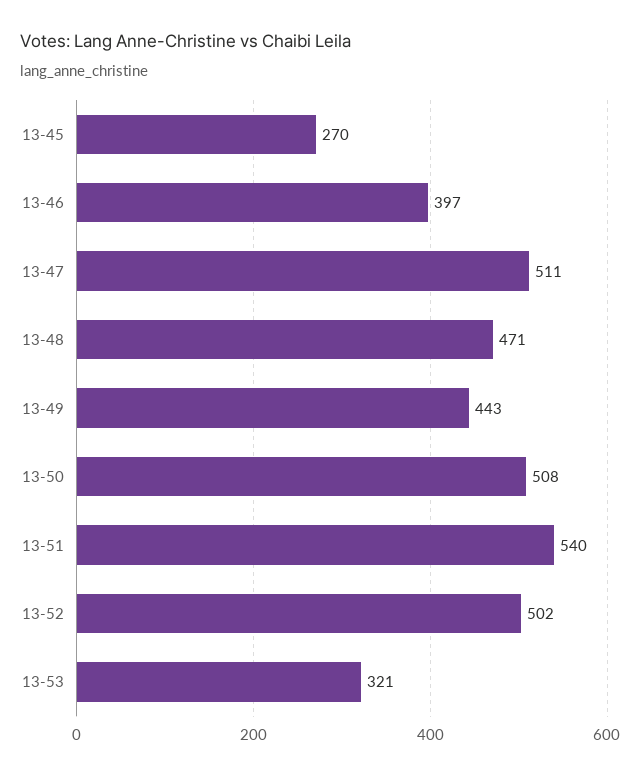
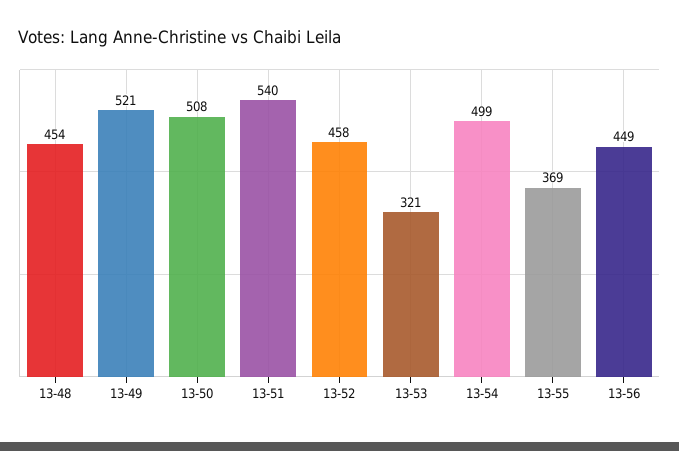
13-45: 270 -> none
13-46: 397 -> none
13-47: 511 -> none
13-48: 471 -> 454
13-49: 443 -> 521
13-52: 502 -> 458
13-54: none -> 499
13-55: none -> 369
13-56: none -> 449

